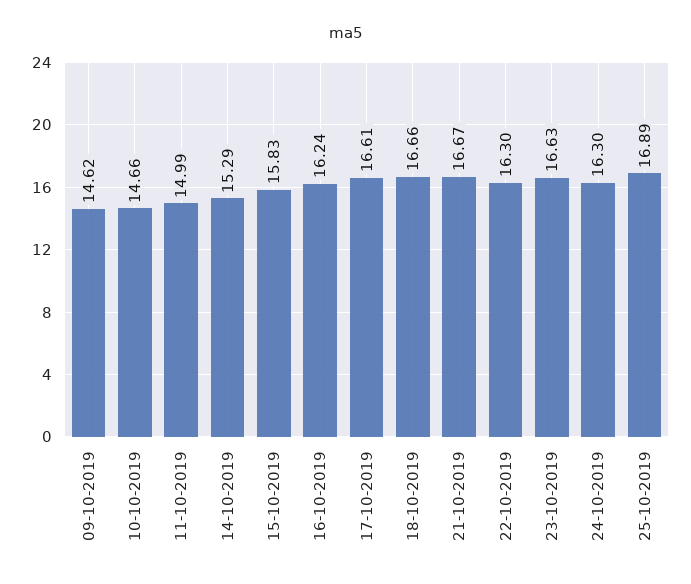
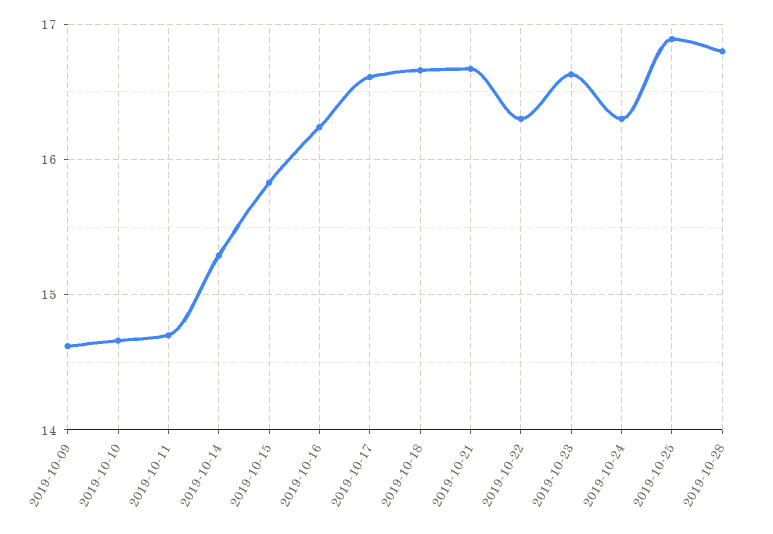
11-10-2019: 14.99 -> 14.7
2019-10-28: none -> 16.8

